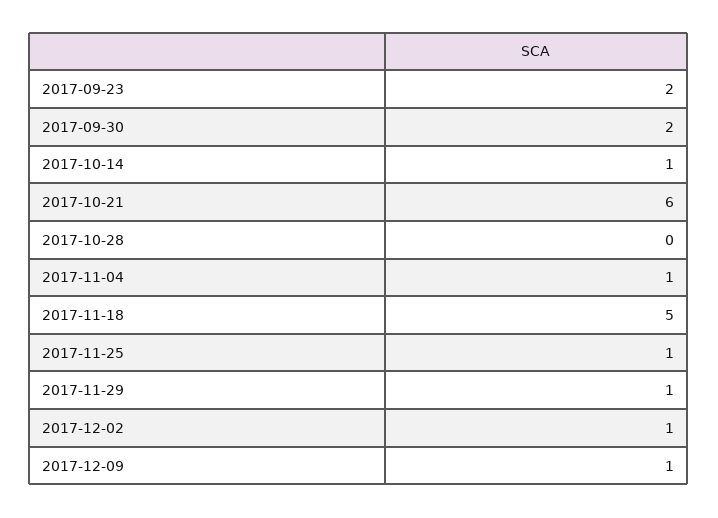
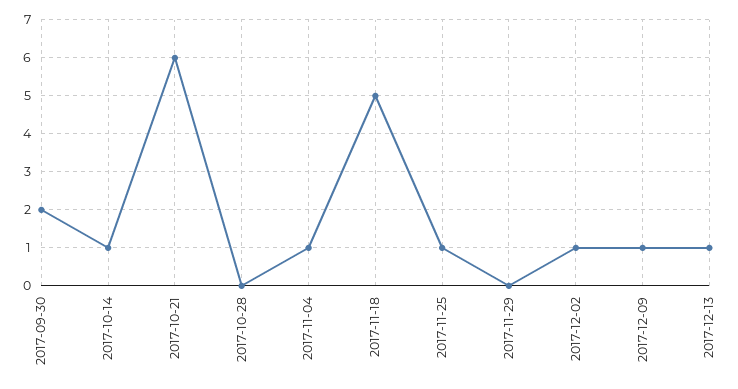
2017-09-23: 2 -> none
2017-11-29: 1 -> 0
2017-12-13: none -> 1

